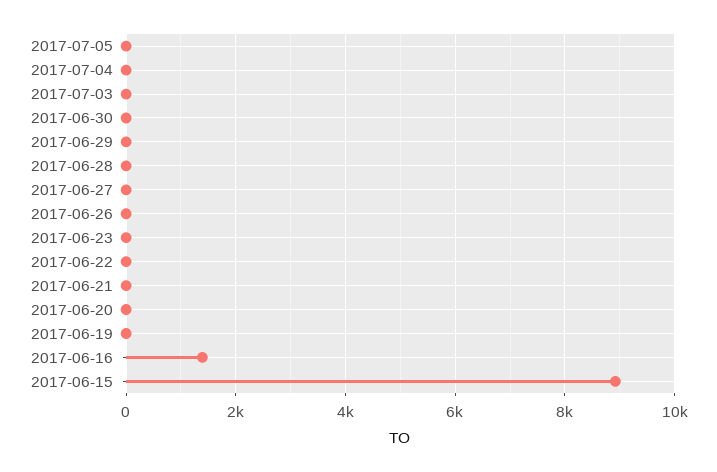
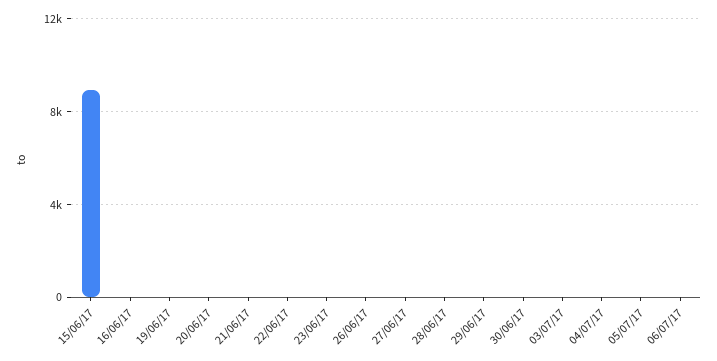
2017-06-16: 1400 -> 0
06/07/17: none -> 0

